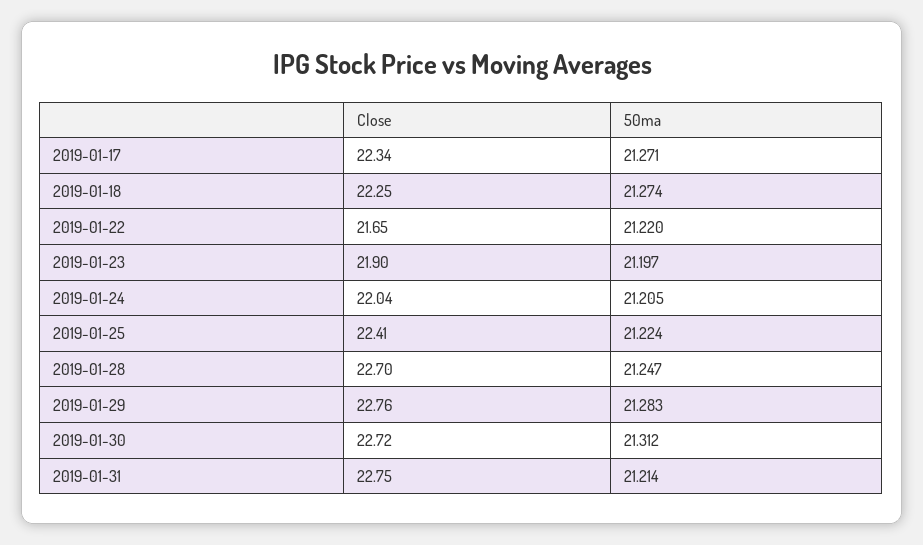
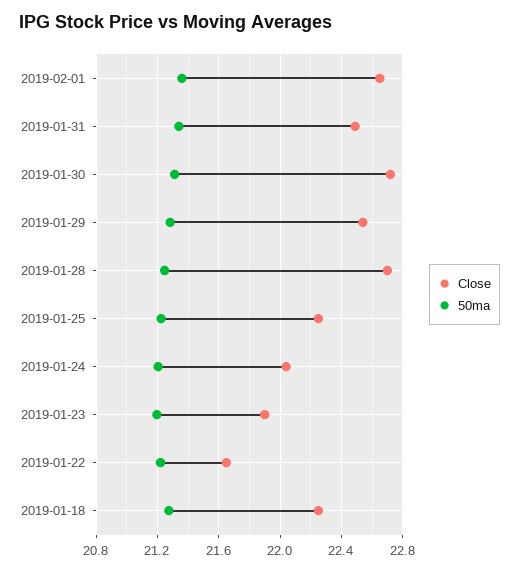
Close, 2019-01-17: 22.34 -> none
50ma, 2019-01-17: 21.271 -> none
Close, 2019-01-25: 22.41 -> 22.25
Close, 2019-01-29: 22.76 -> 22.55
Close, 2019-01-31: 22.75 -> 22.5
50ma, 2019-01-31: 21.214 -> 21.35
Close, 2019-02-01: none -> 22.65
50ma, 2019-02-01: none -> 21.35

